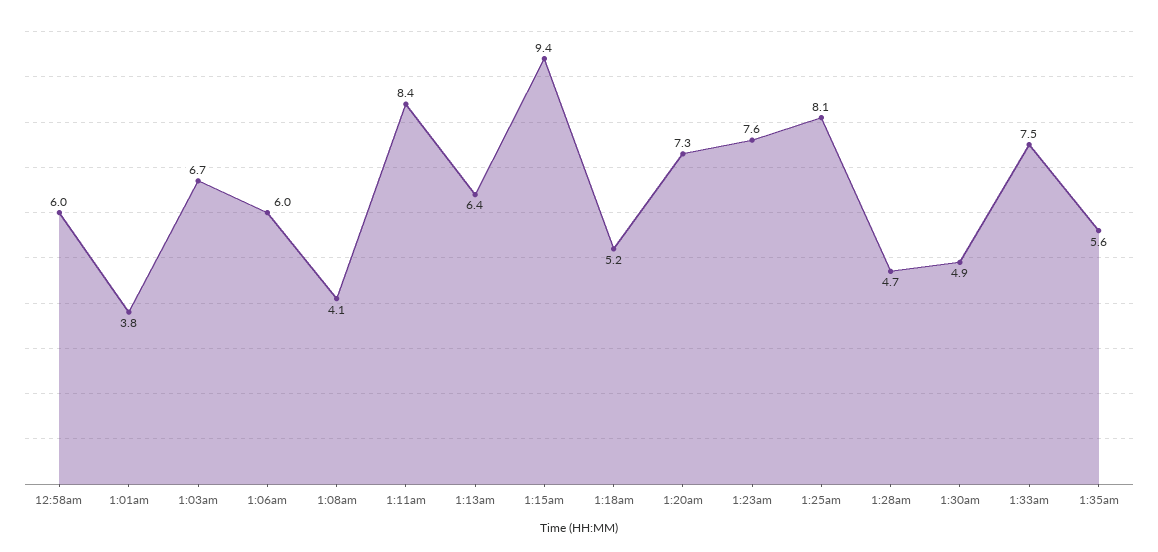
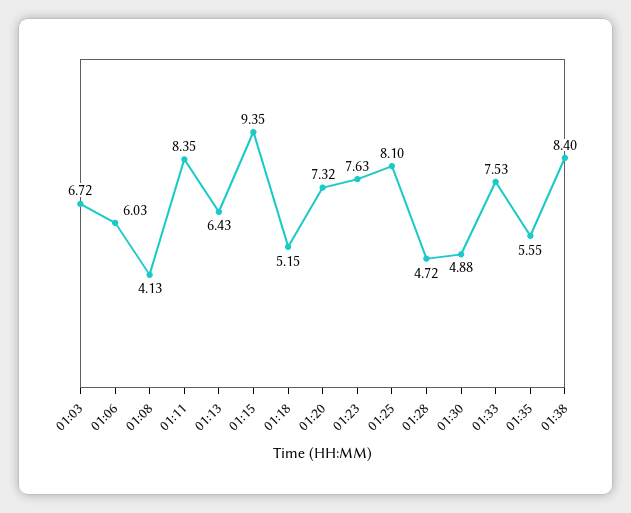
12:58am: 6 -> none
1:01am: 3.8 -> none
01:38: none -> 8.4

